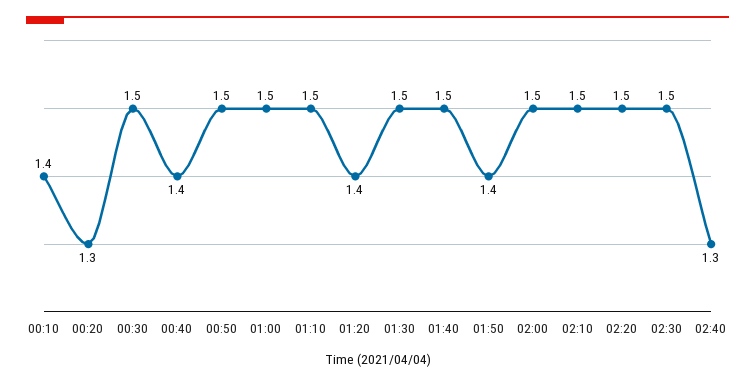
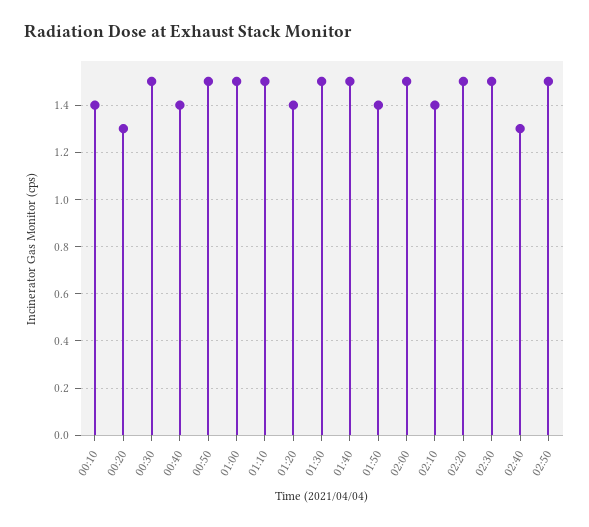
02:10: 1.5 -> 1.4
02:50: none -> 1.5

